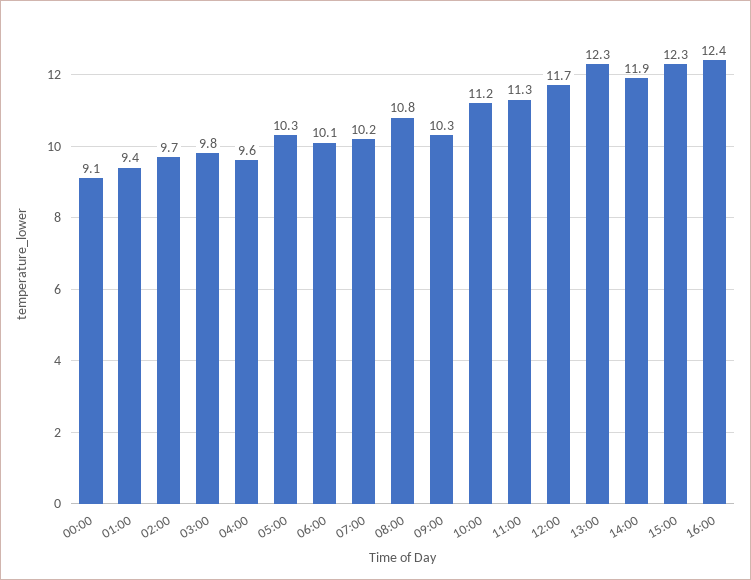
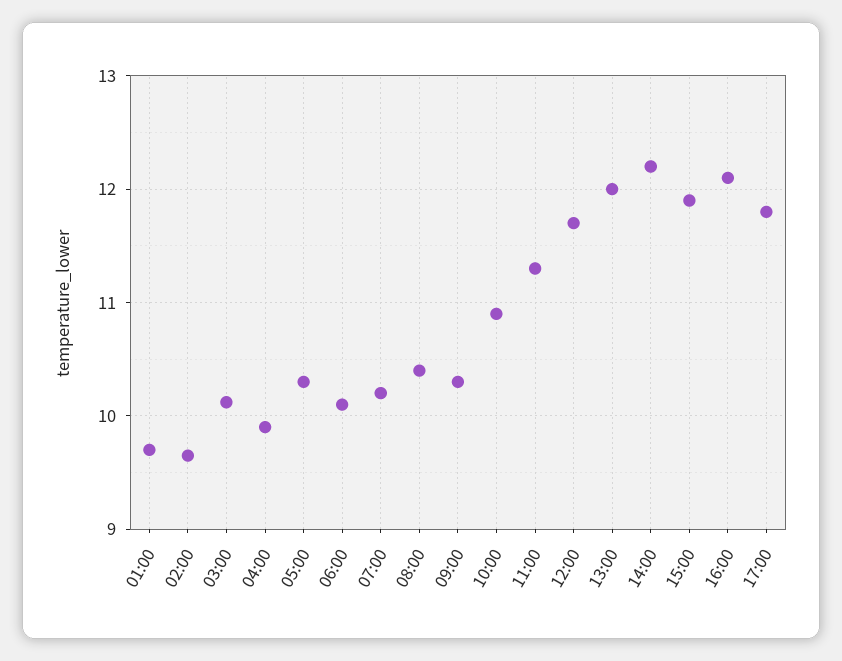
00:00: 9.1 -> none
01:00: 9.4 -> 9.7
03:00: 9.8 -> 10.1
04:00: 9.6 -> 9.9
08:00: 10.8 -> 10.4
10:00: 11.2 -> 10.9
13:00: 12.3 -> 12
14:00: 11.9 -> 12.2
15:00: 12.3 -> 11.9
16:00: 12.4 -> 12.1
17:00: none -> 11.8

